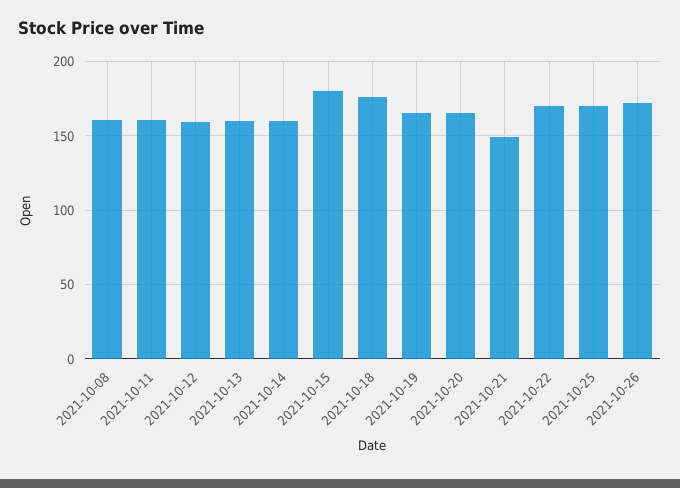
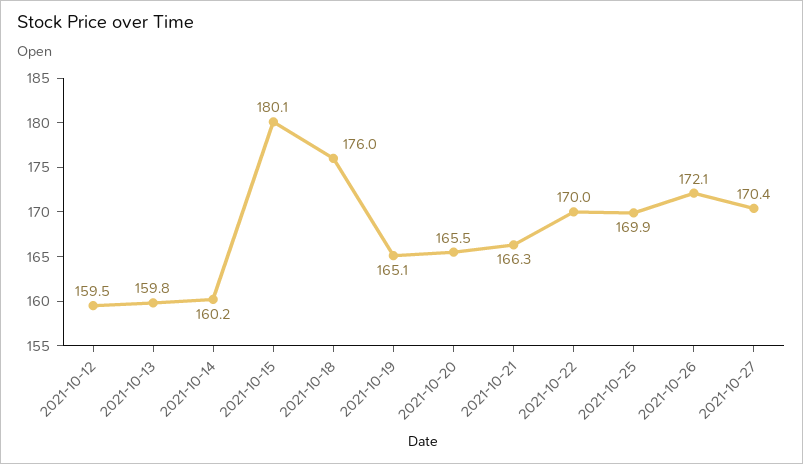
2021-10-08: 160 -> none
2021-10-11: 160 -> none
2021-10-21: 150 -> 166.3
2021-10-27: none -> 170.4

